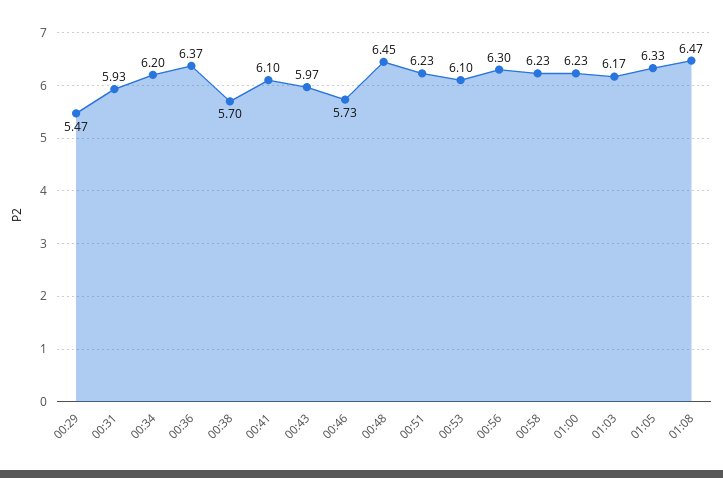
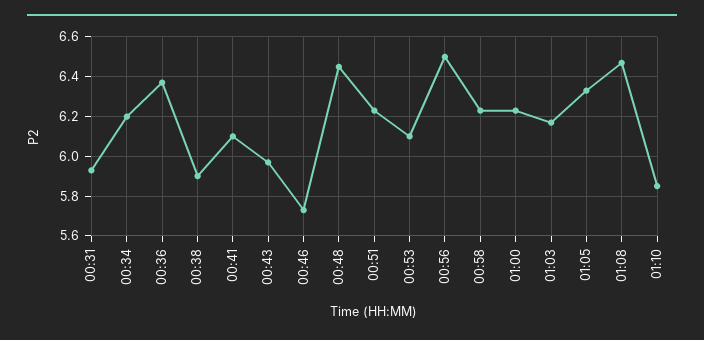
00:29: 5.47 -> none
00:38: 5.7 -> 5.9
00:56: 6.3 -> 6.5
01:10: none -> 5.85

